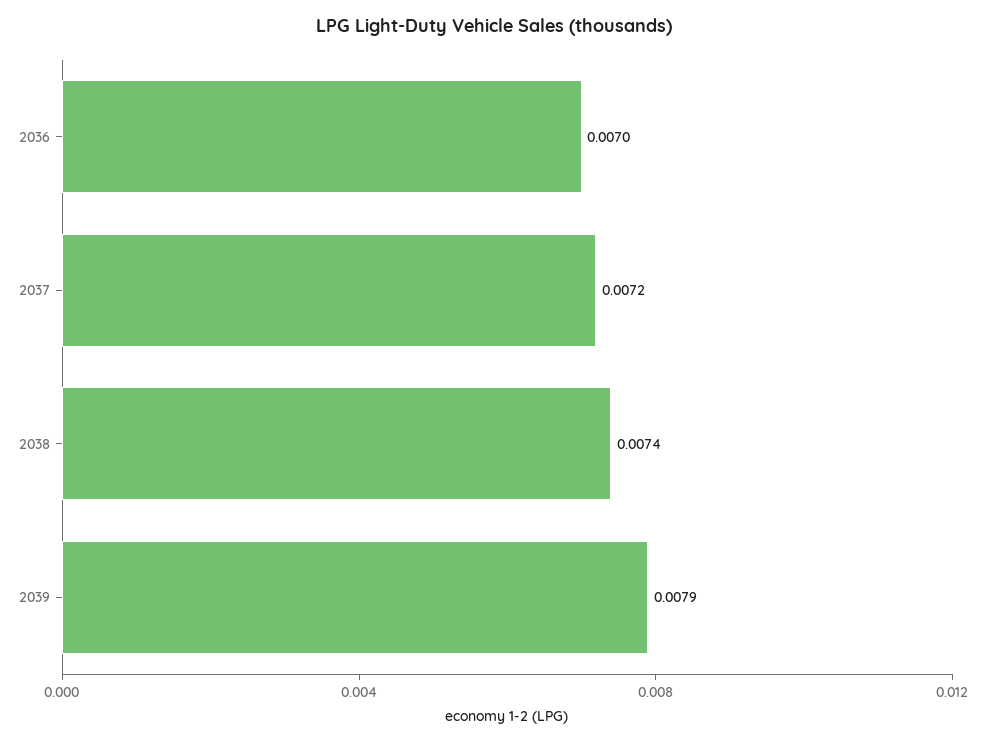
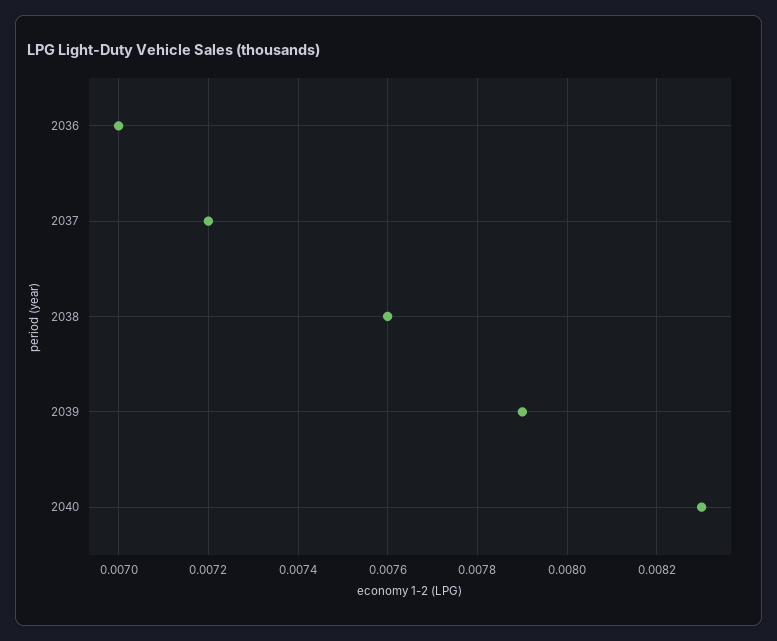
2038: 0.0074 -> 0.0076
2040: none -> 0.0083

